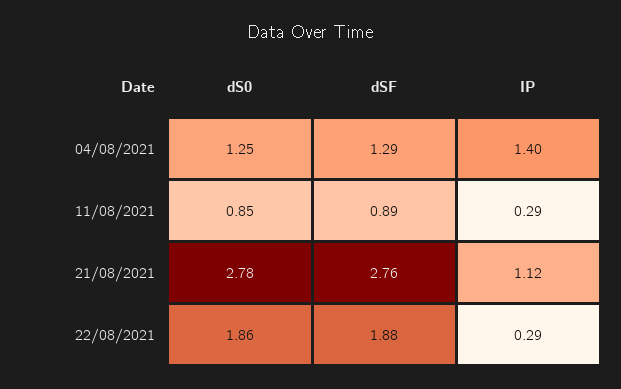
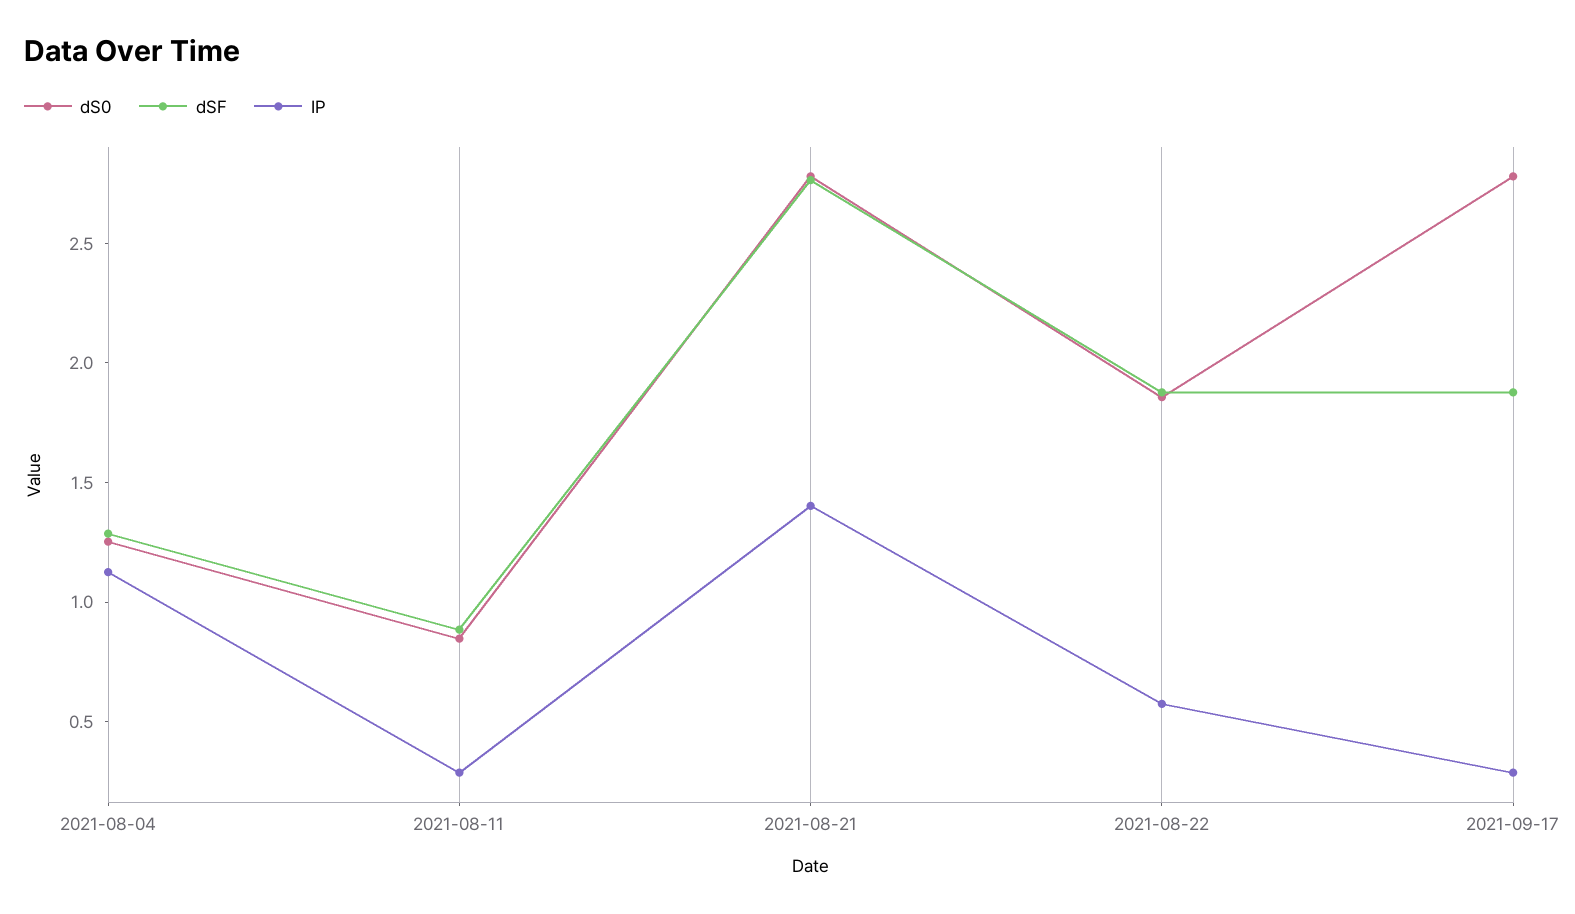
IP, 04/08/2021: 1.4 -> 1.1
IP, 21/08/2021: 1.12 -> 1.4
IP, 22/08/2021: 0.29 -> 0.6
dS0, 2021-09-17: none -> 2.8
dSF, 2021-09-17: none -> 1.9
IP, 2021-09-17: none -> 0.3

